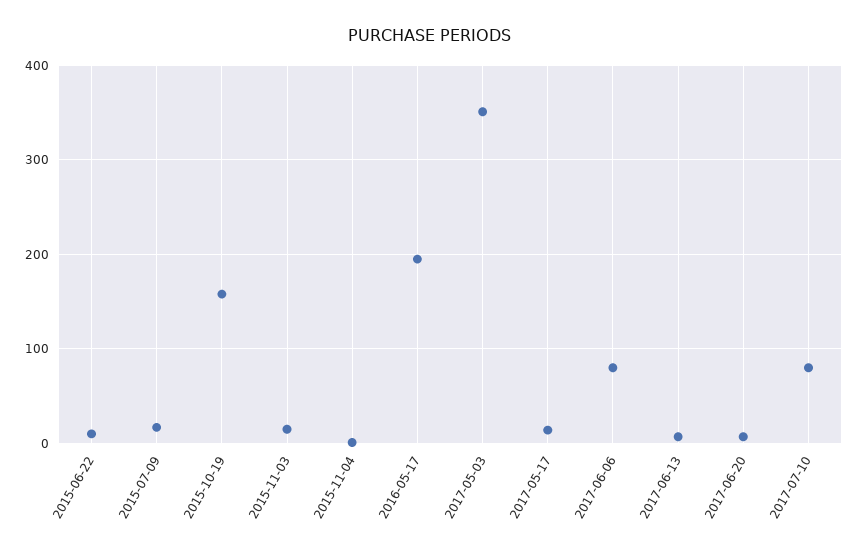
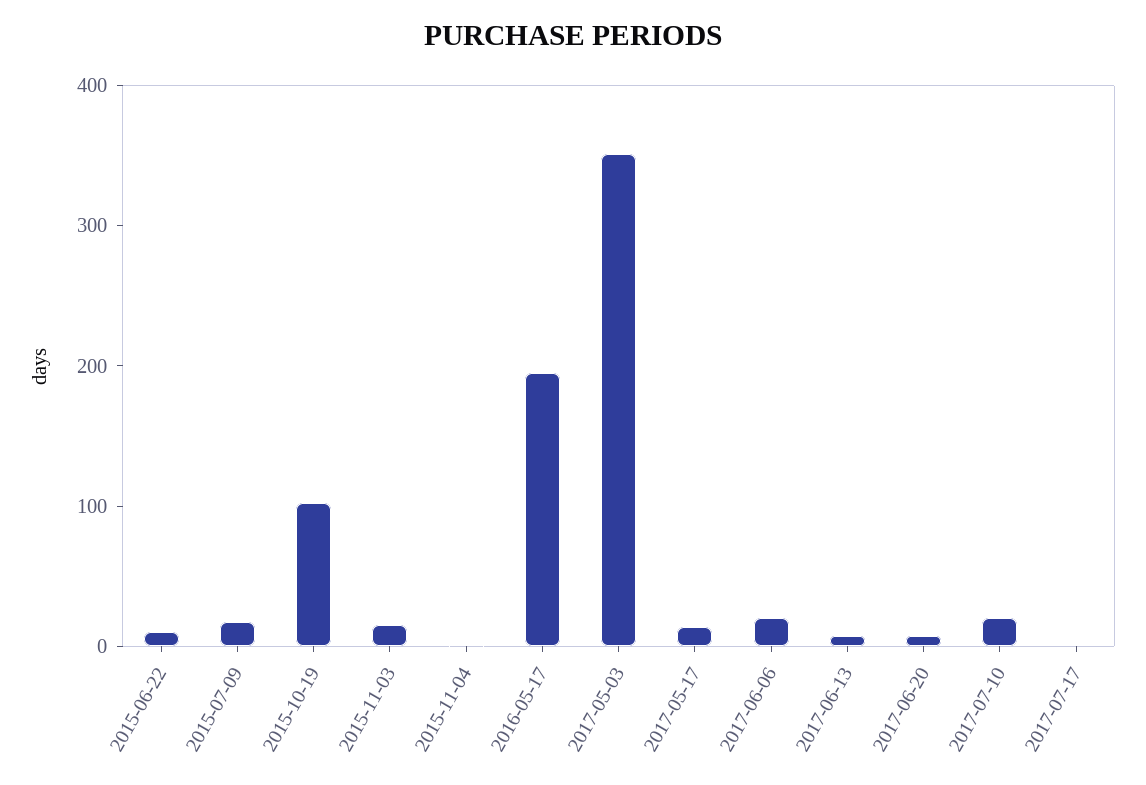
2015-10-19: 160 -> 100
2017-06-06: 80 -> 20
2017-07-10: 80 -> 20
2017-07-17: none -> 0

